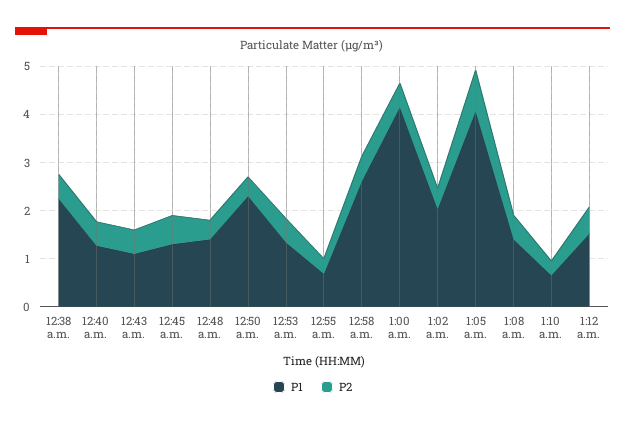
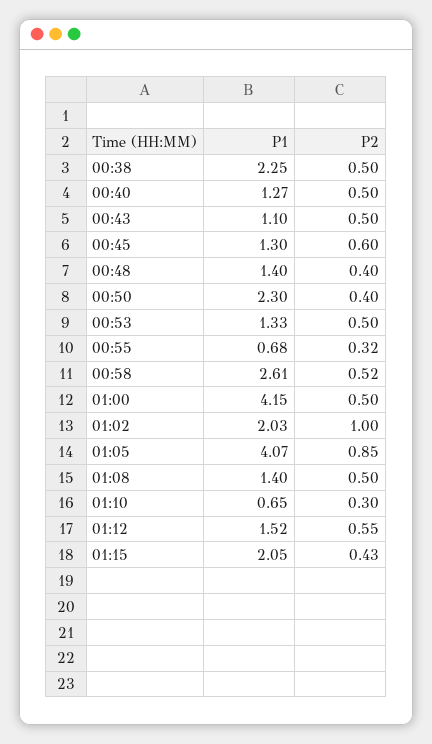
P2, 1:02 a.m.: 0.4 -> 1
P1, 01:15: none -> 2.05
P2, 01:15: none -> 0.43

